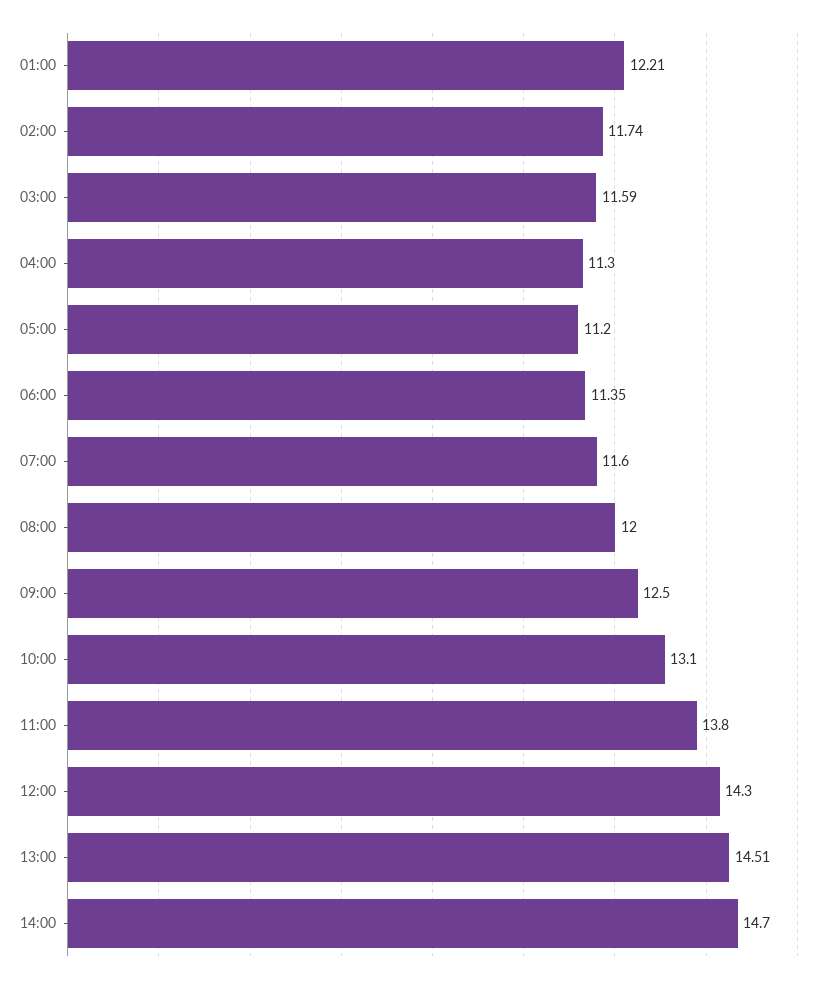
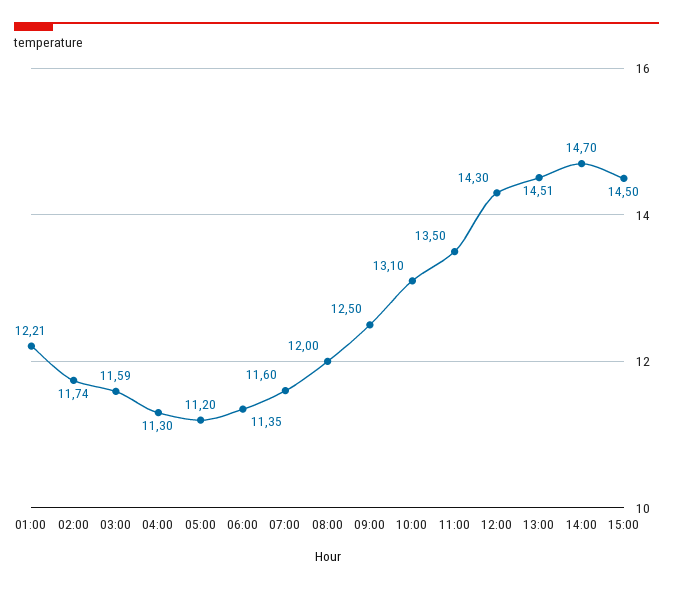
11:00: 13.8 -> 13.5
15:00: none -> 14.5

